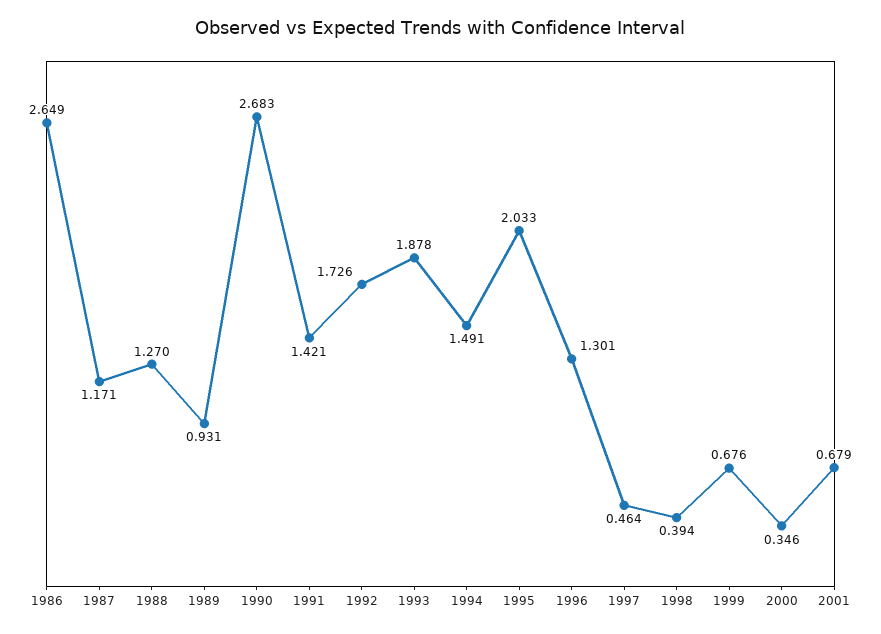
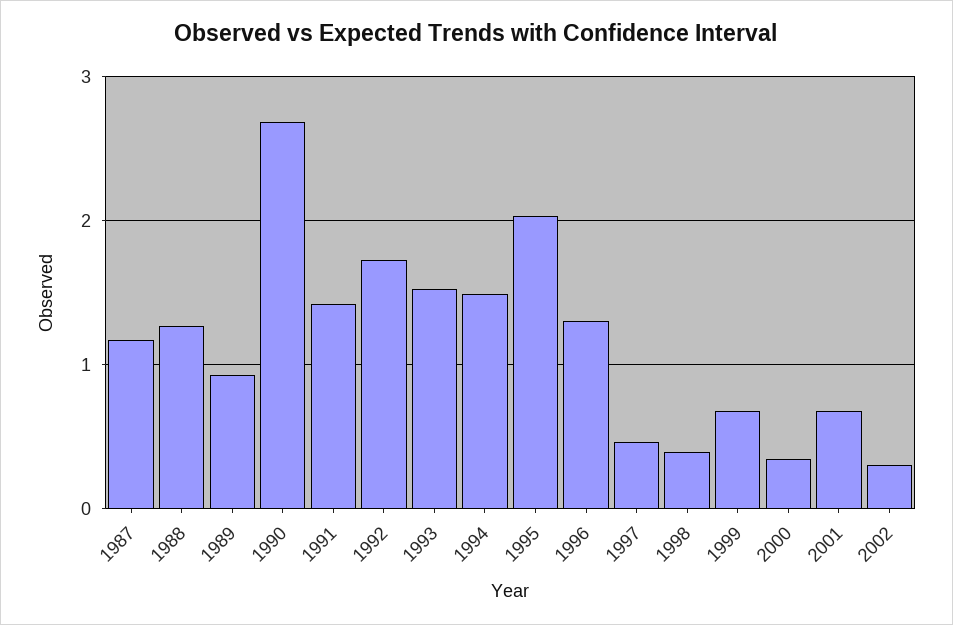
1986: 2.649 -> none
1993: 1.878 -> 1.5
2002: none -> 0.3

